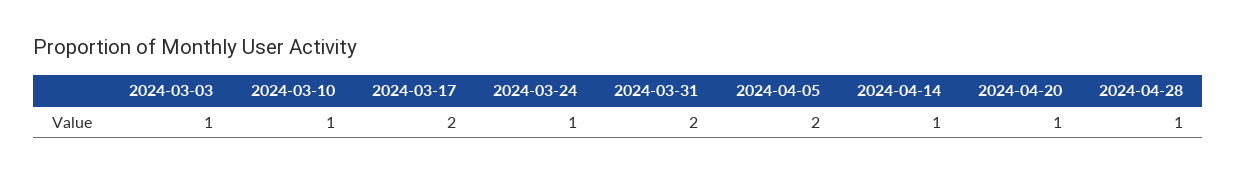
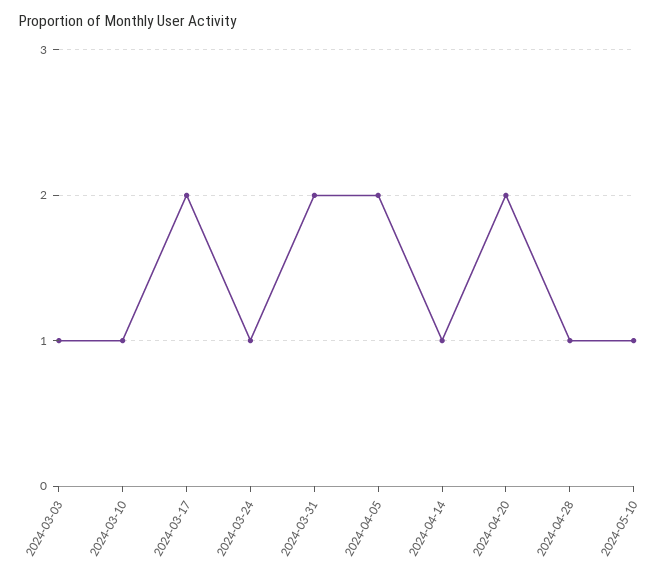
2024-04-20: 1 -> 2
2024-05-10: none -> 1

